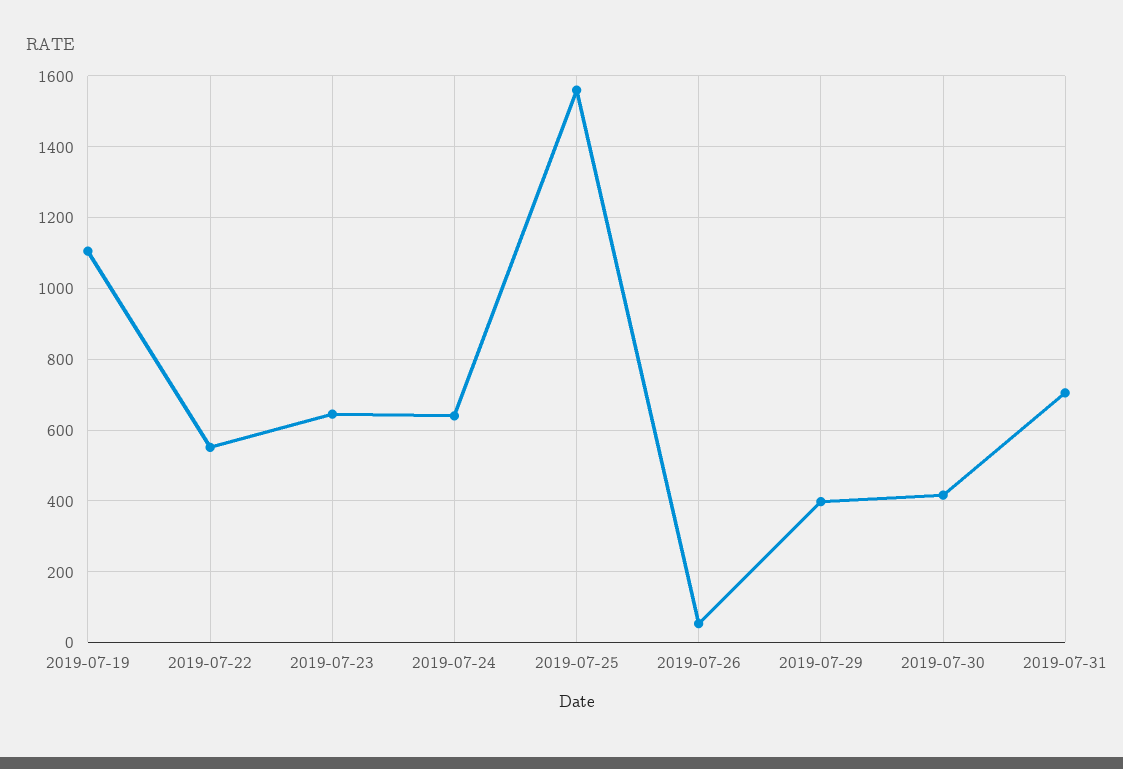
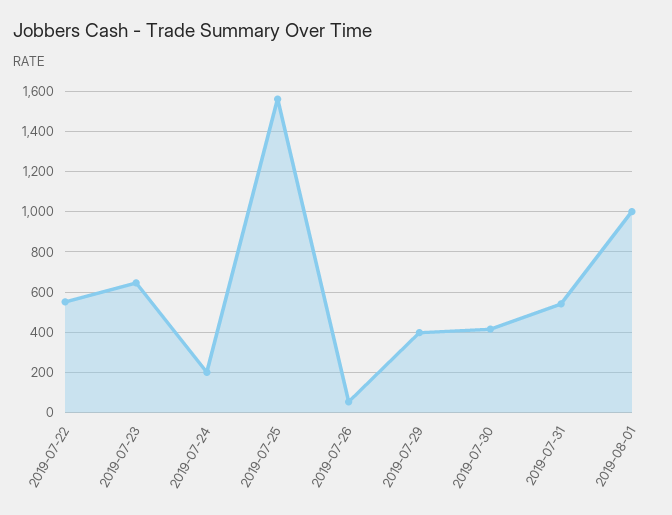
2019-07-19: 1100 -> none
2019-07-24: 640 -> 200
2019-07-31: 700 -> 550
2019-08-01: none -> 1000

